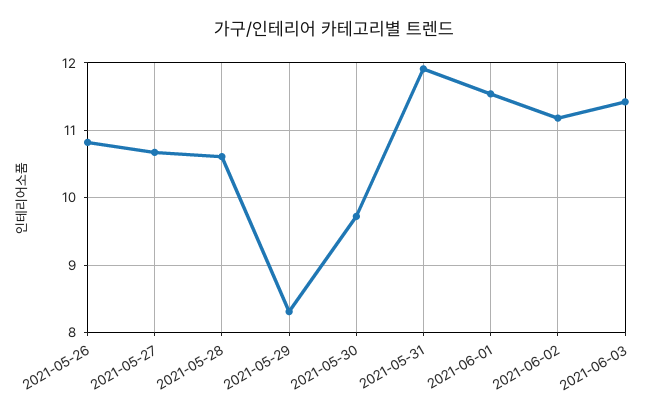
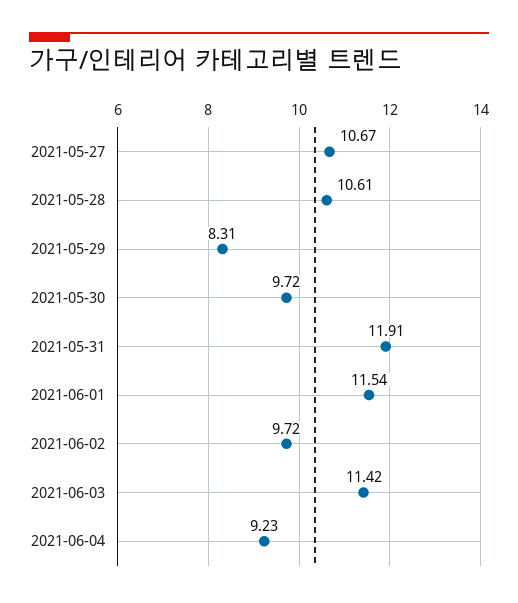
2021-05-26: 10.8 -> none
2021-06-02: 11.2 -> 9.72
2021-06-04: none -> 9.23

